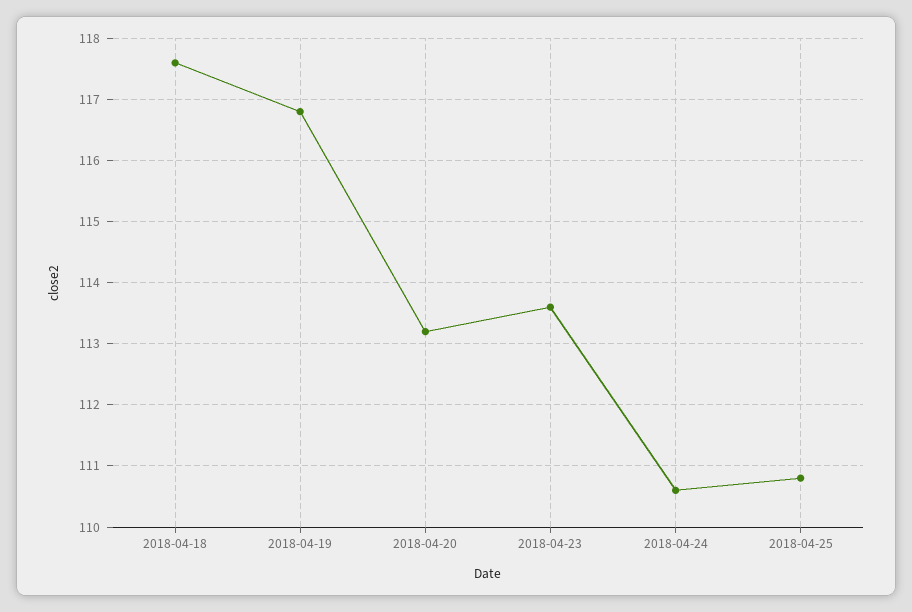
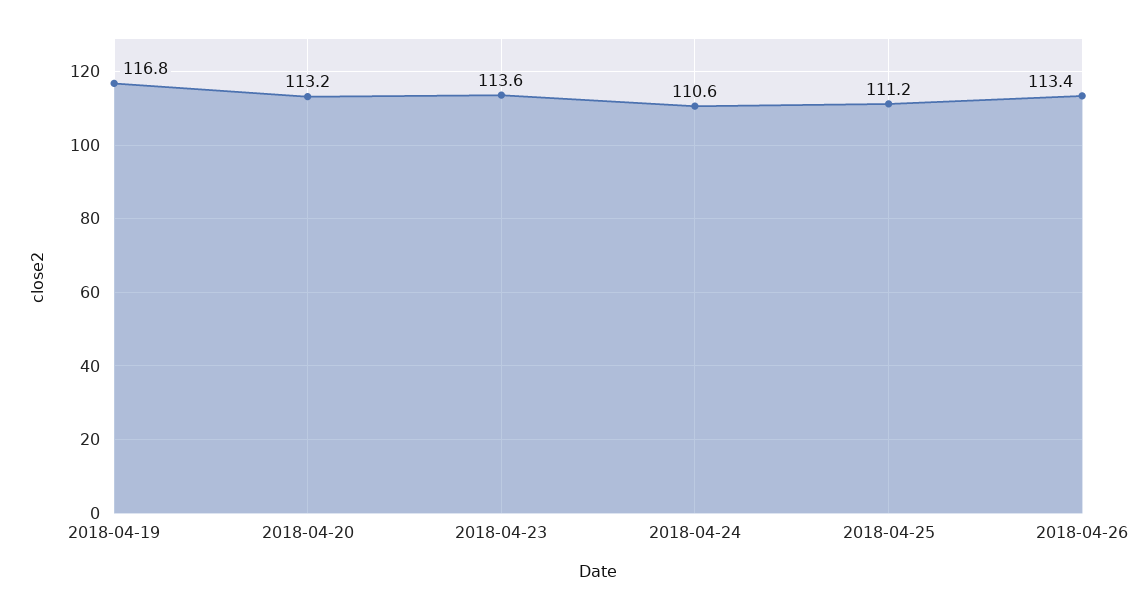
2018-04-18: 117.6 -> none
2018-04-25: 110.8 -> 111.2
2018-04-26: none -> 113.4

